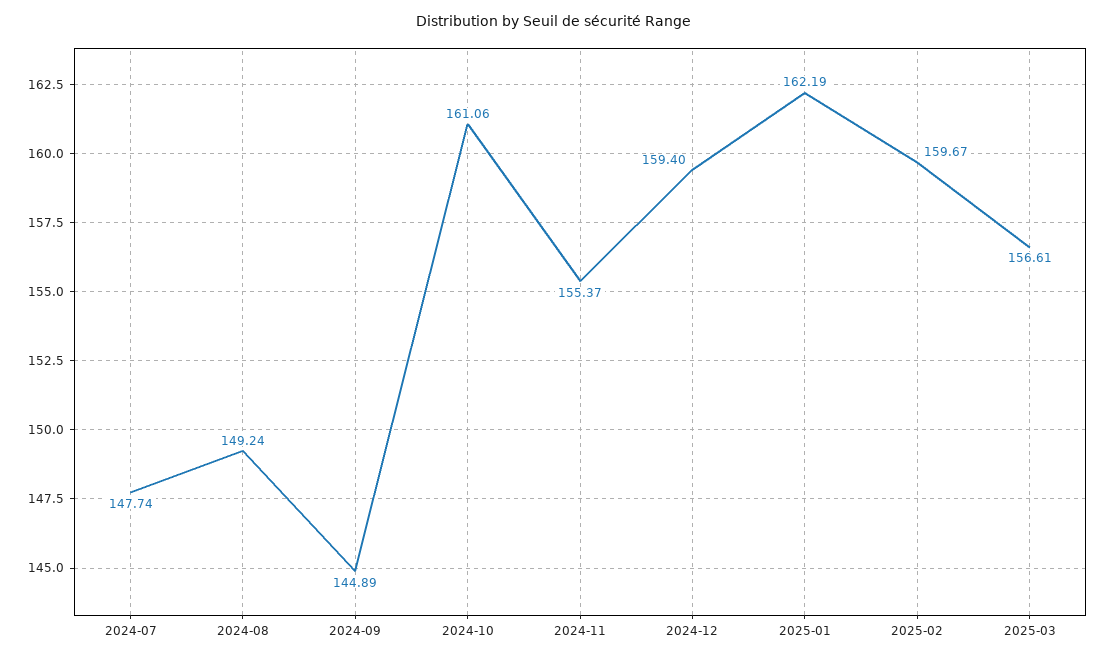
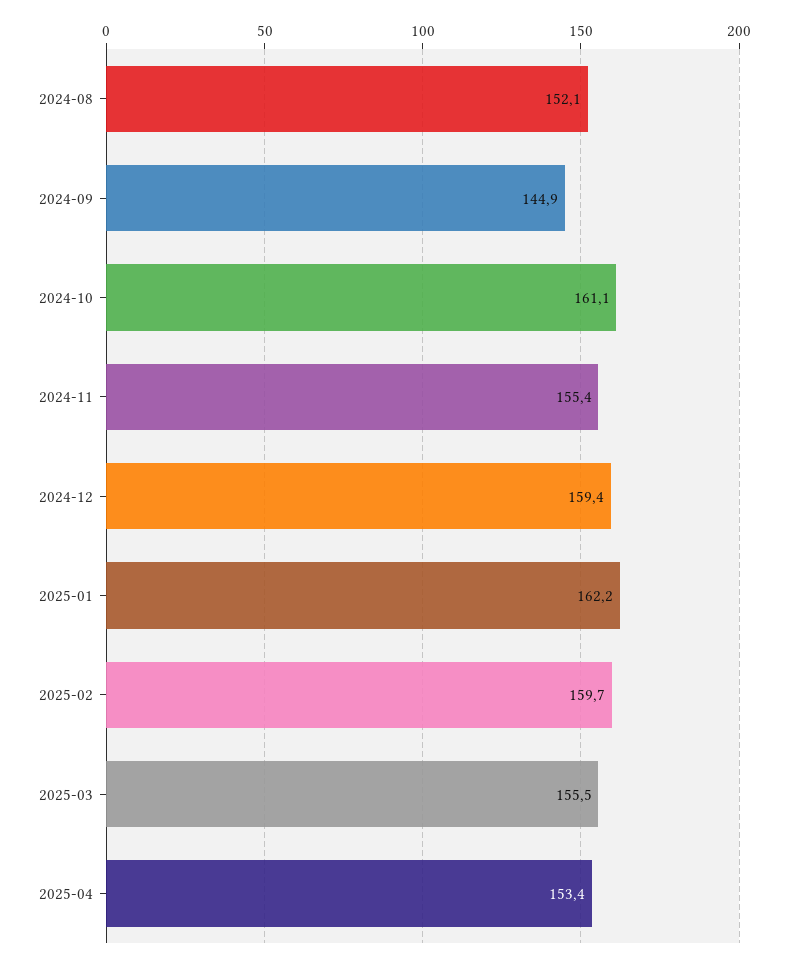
2024-07: 147.74 -> none
2024-08: 149.24 -> 152.1
2025-03: 156.61 -> 155.5
2025-04: none -> 153.4

